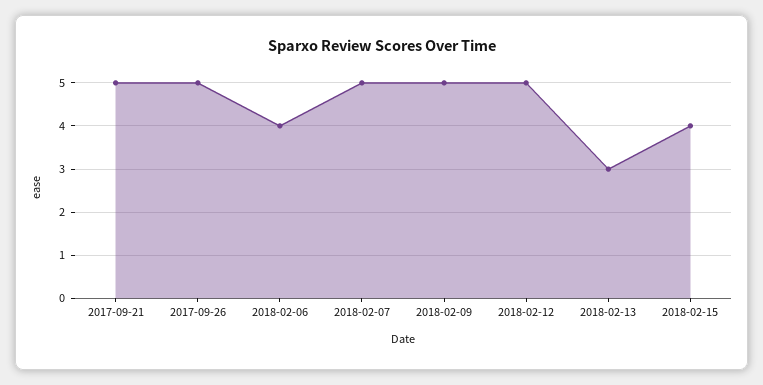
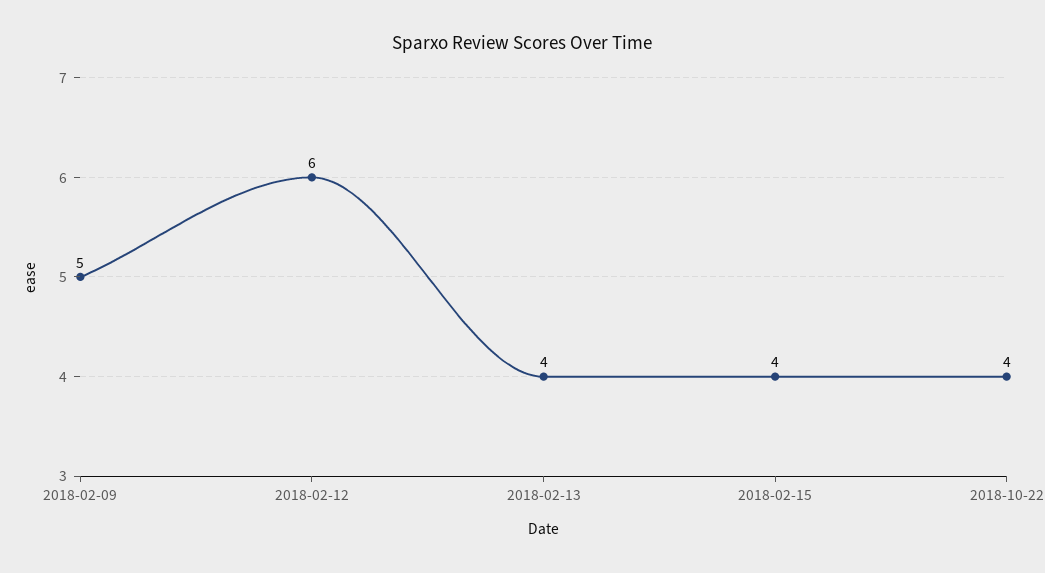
2017-09-21: 5 -> none
2017-09-26: 5 -> none
2018-02-06: 4 -> none
2018-02-07: 5 -> none
2018-02-12: 5 -> 6
2018-02-13: 3 -> 4
2018-10-22: none -> 4

